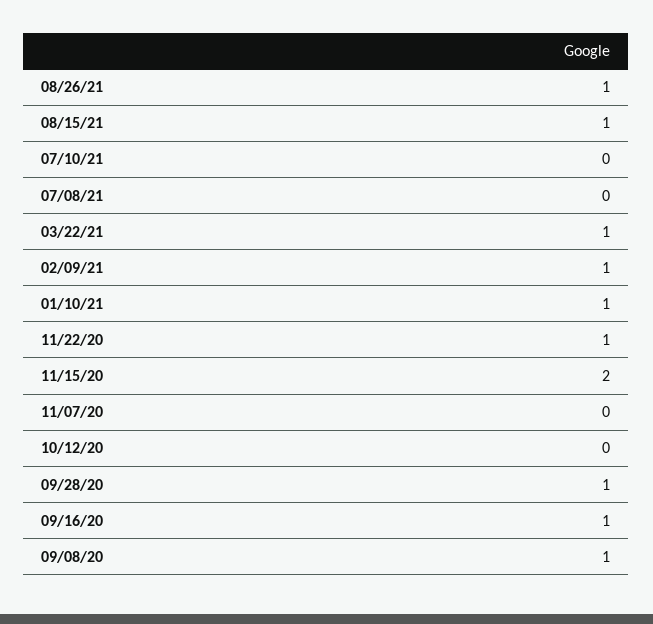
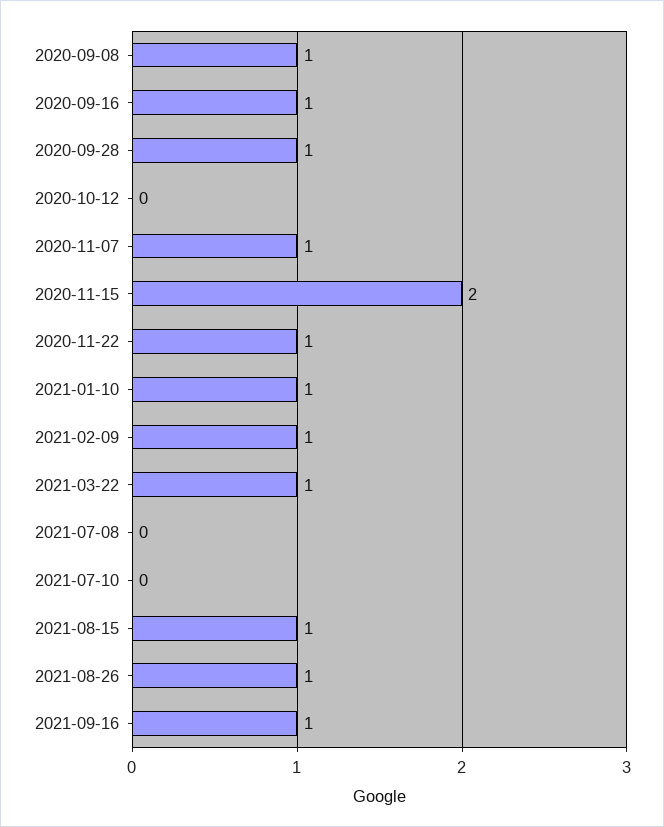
11/07/20: 0 -> 1
2021-09-16: none -> 1

